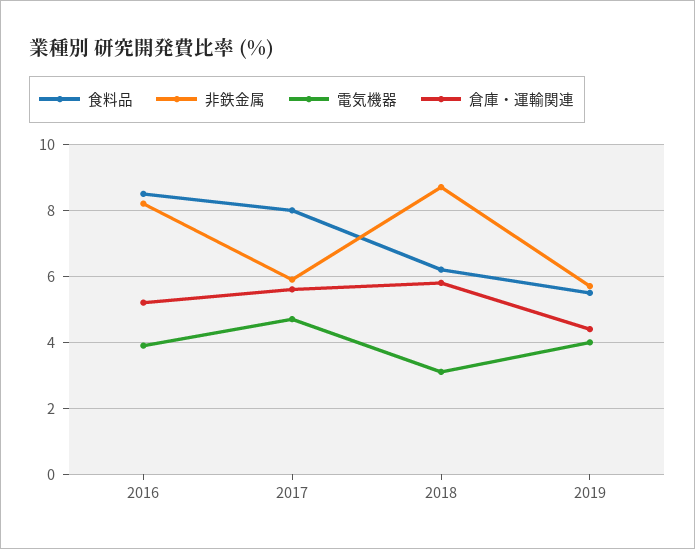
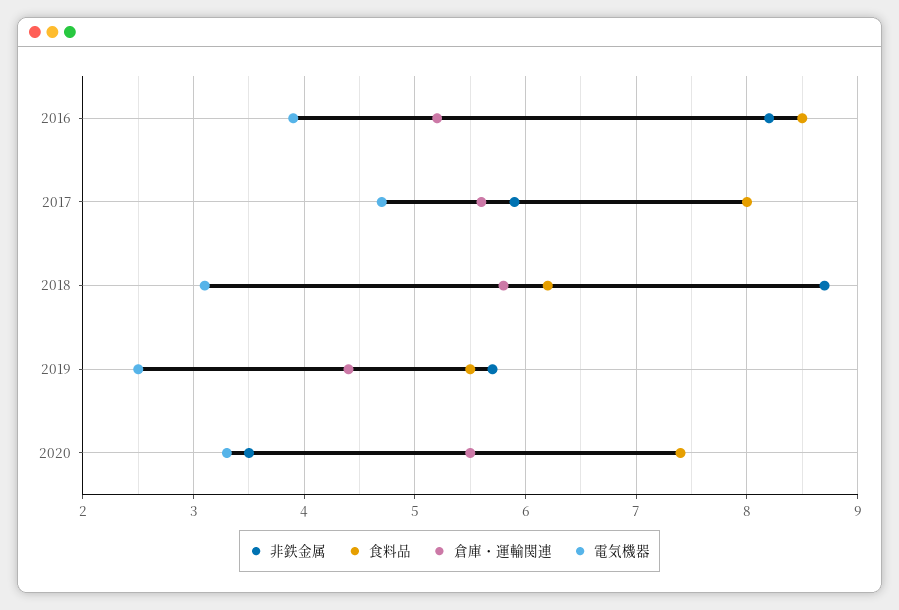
電気機器, 2019: 4 -> 2.5
非鉄金属, 2020: none -> 3.5
食料品, 2020: none -> 7.4
倉庫・運輸関連, 2020: none -> 5.5
電気機器, 2020: none -> 3.3

